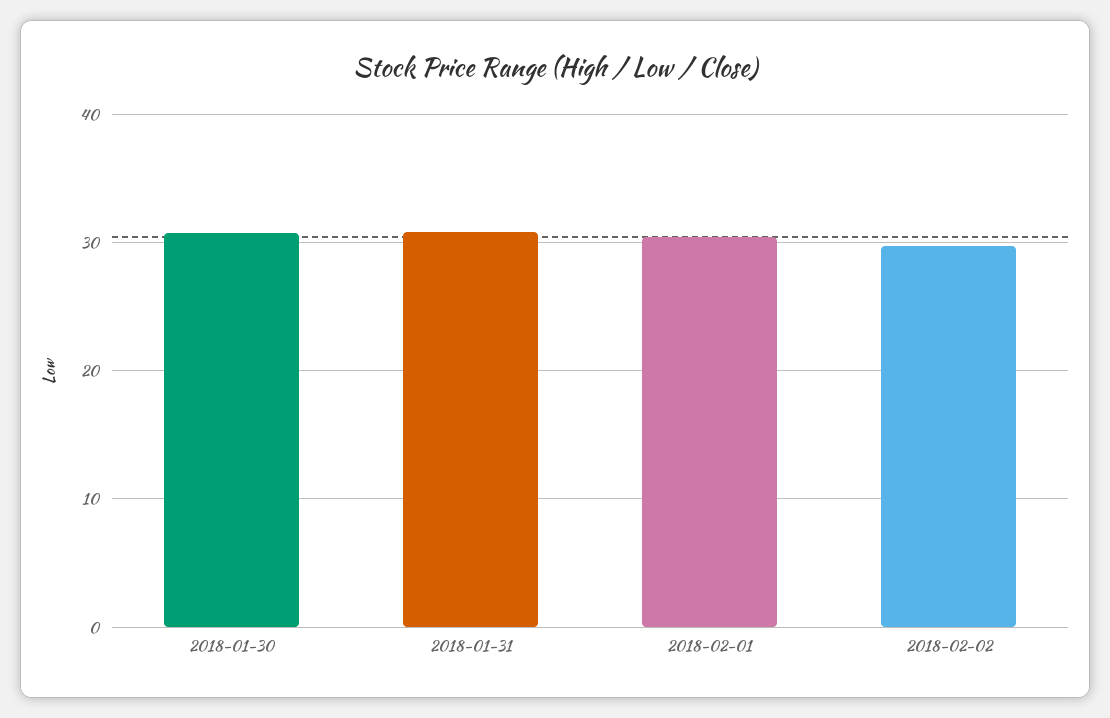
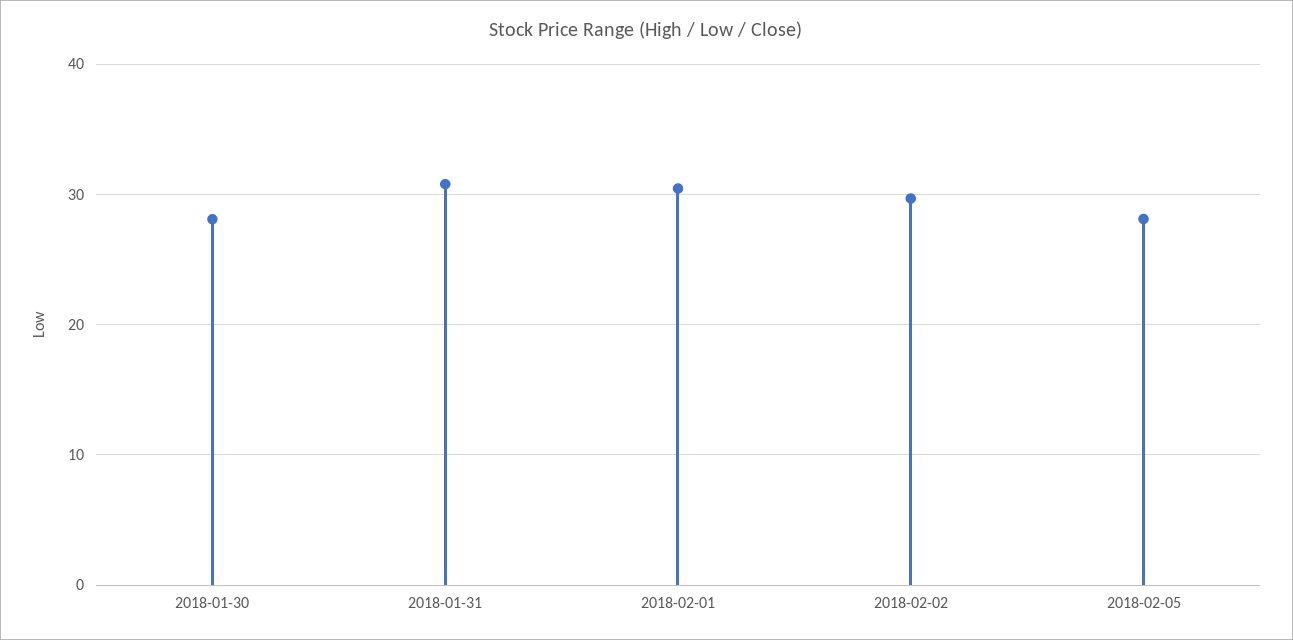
2018-01-30: 31 -> 28
2018-02-05: none -> 28

